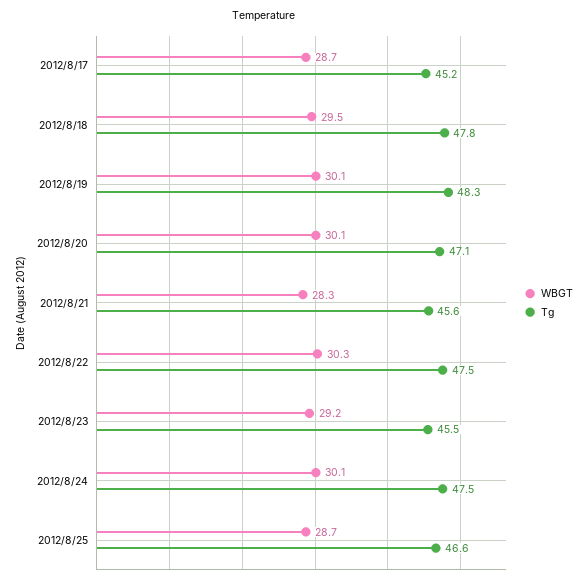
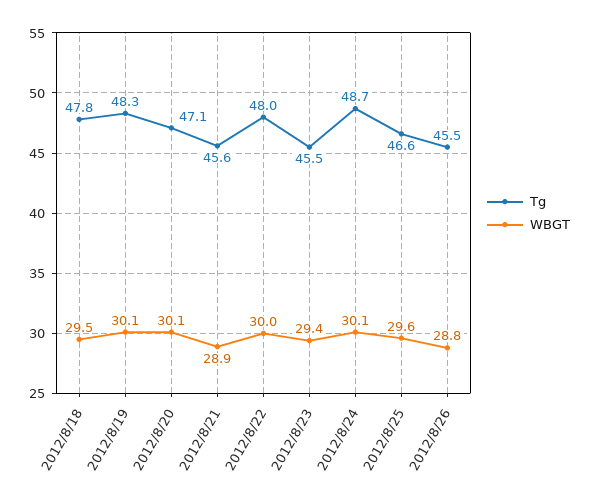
WBGT, 2012/8/17: 28.7 -> none
Tg, 2012/8/17: 45.2 -> none
WBGT, 2012/8/21: 28.3 -> 28.9
WBGT, 2012/8/22: 30.3 -> 30
Tg, 2012/8/22: 47.5 -> 48
WBGT, 2012/8/23: 29.2 -> 29.4
Tg, 2012/8/24: 47.5 -> 48.7
WBGT, 2012/8/25: 28.7 -> 29.6
Tg, 2012/8/26: none -> 45.5
WBGT, 2012/8/26: none -> 28.8

